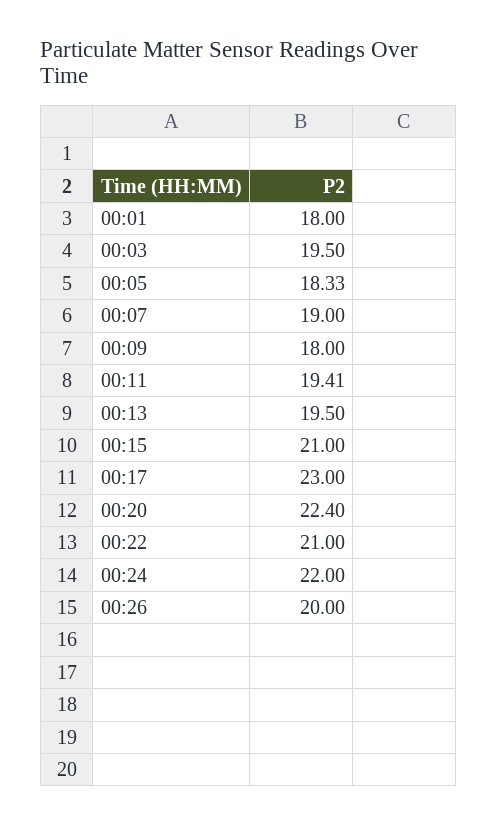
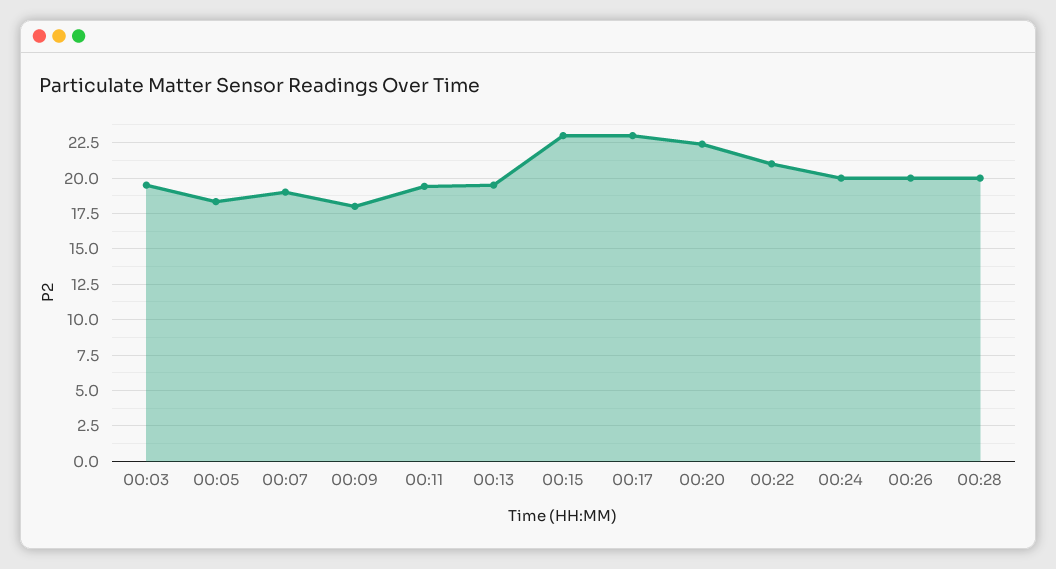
00:01: 18 -> none
00:15: 21 -> 23
00:24: 22 -> 20
00:28: none -> 20

